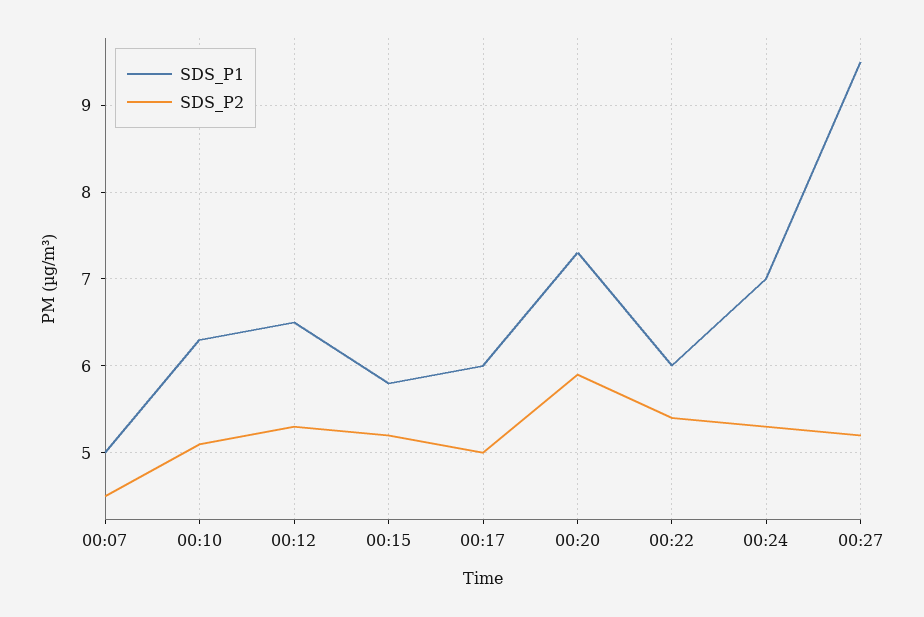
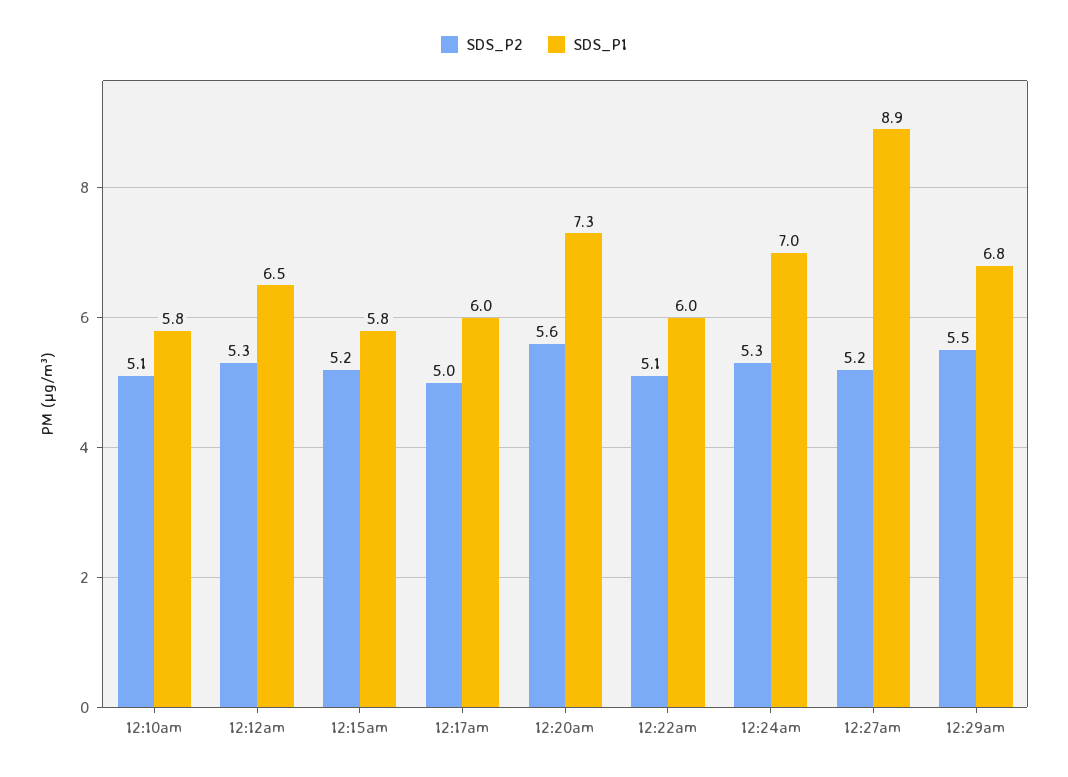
SDS_P1, 00:07: 5 -> none
SDS_P2, 00:07: 4.5 -> none
SDS_P1, 00:10: 6.3 -> 5.8
SDS_P2, 00:20: 5.9 -> 5.6
SDS_P2, 00:22: 5.4 -> 5.1
SDS_P1, 00:27: 9.5 -> 8.9
SDS_P2, 12:29am: none -> 5.5
SDS_P1, 12:29am: none -> 6.8

